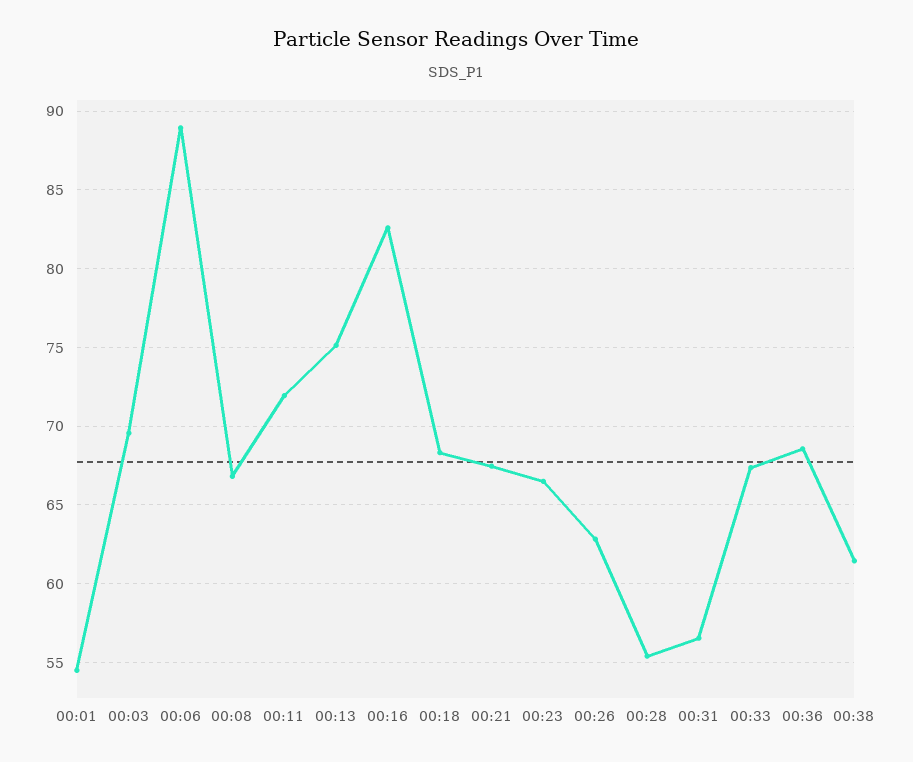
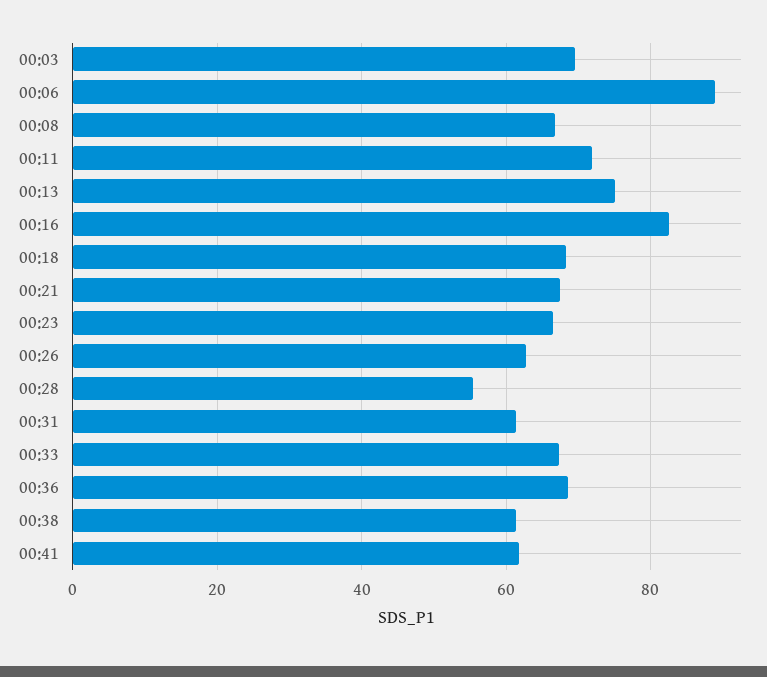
00:01: 54.5 -> none
00:31: 56.5 -> 62
00:41: none -> 62

